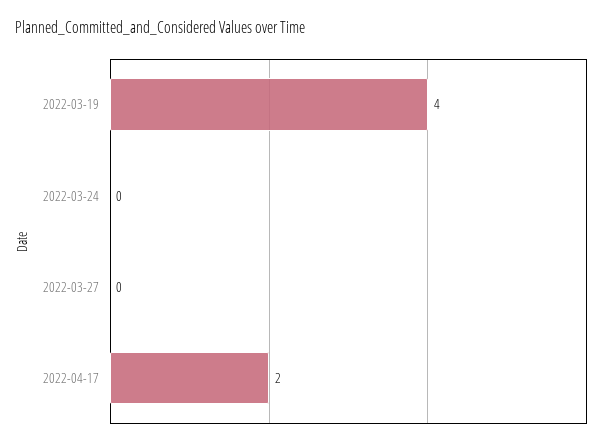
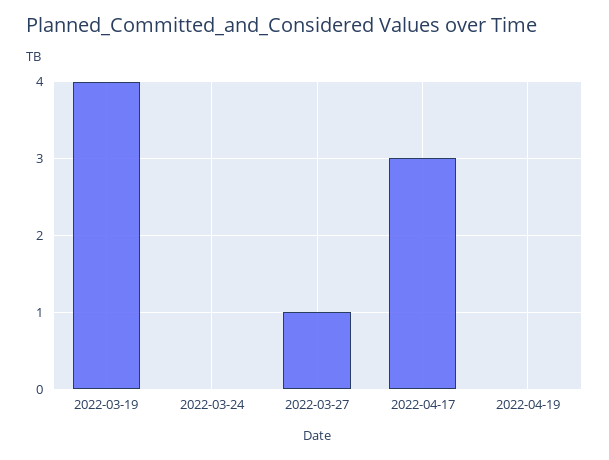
2022-03-27: 0 -> 1
2022-04-17: 2 -> 3
2022-04-19: none -> 0

